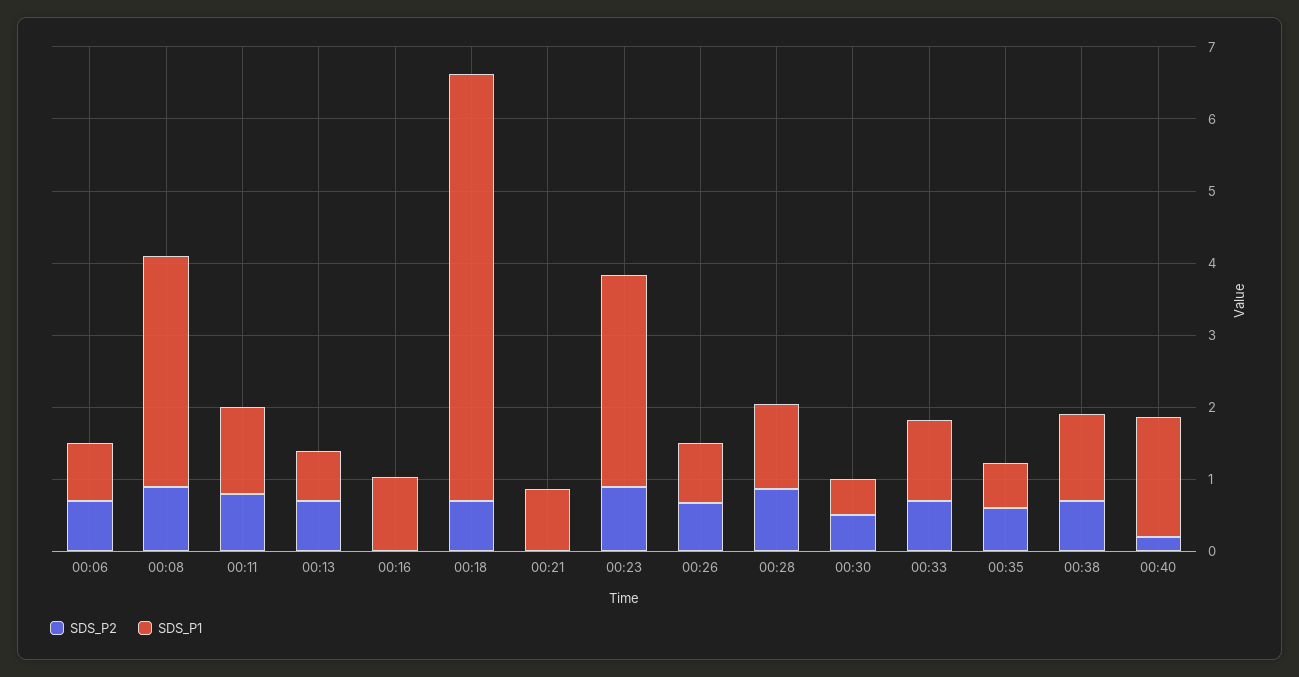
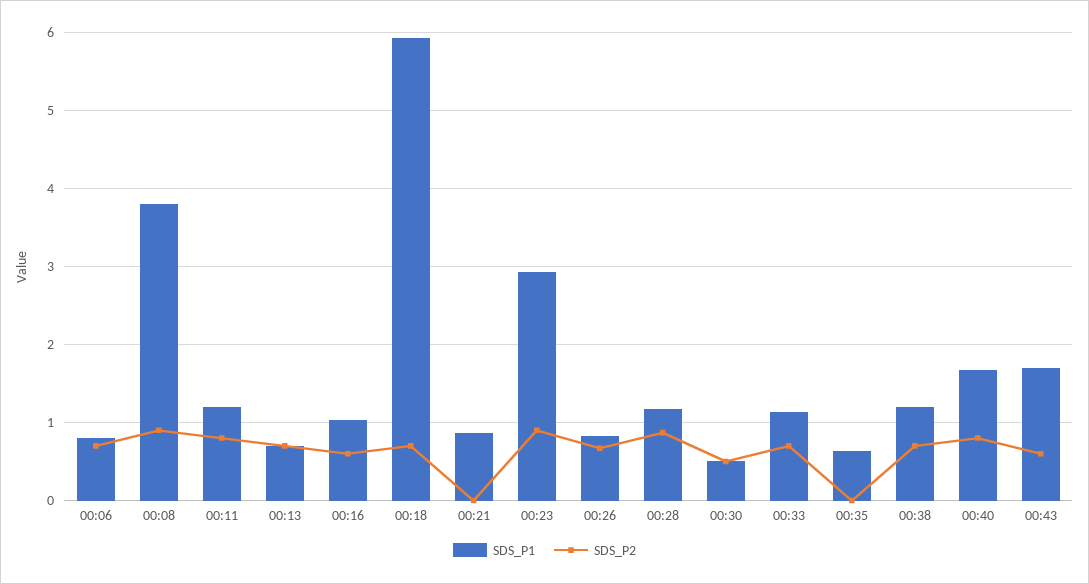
SDS_P1, 00:08: 3.2 -> 3.8
SDS_P2, 00:16: 0 -> 0.6
SDS_P2, 00:35: 0.6 -> 0
SDS_P2, 00:40: 0.2 -> 0.8
SDS_P1, 00:43: none -> 1.7
SDS_P2, 00:43: none -> 0.6

